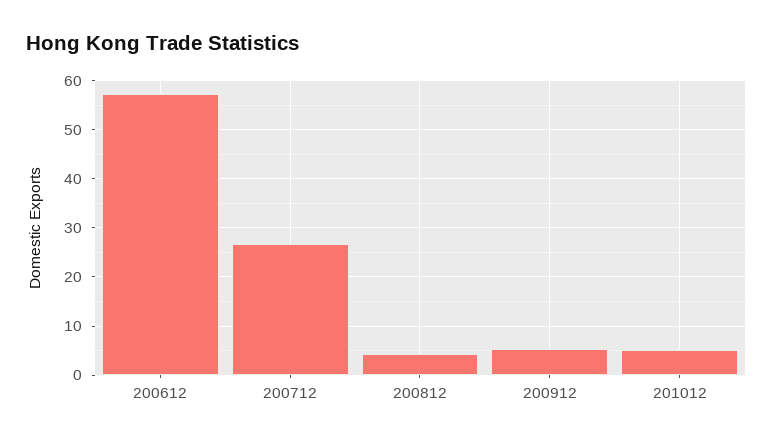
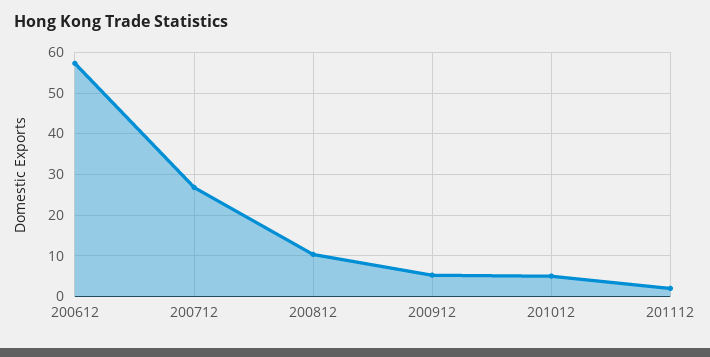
200812: 4 -> 10
201112: none -> 2

